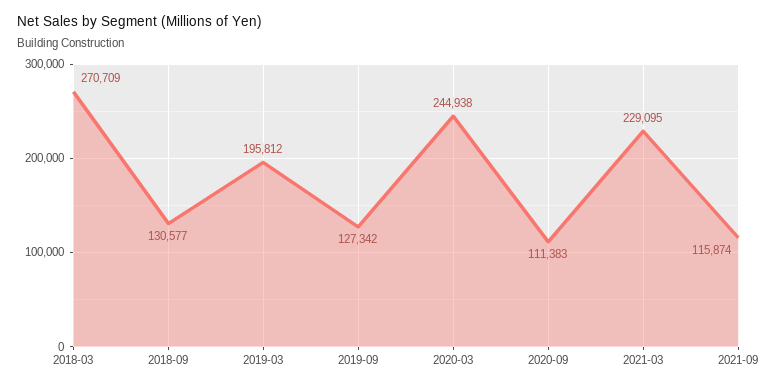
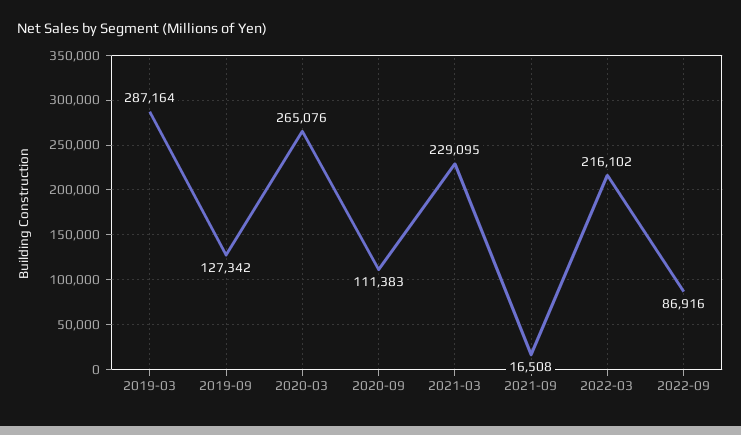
2018-03: 270709 -> none
2018-09: 130577 -> none
2019-03: 195812 -> 287164
2020-03: 244938 -> 265076
2021-09: 115874 -> 16508
2022-03: none -> 216102
2022-09: none -> 86916

